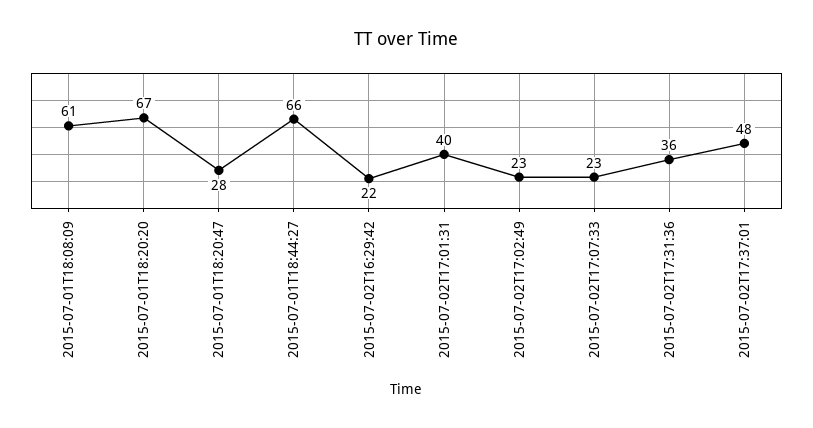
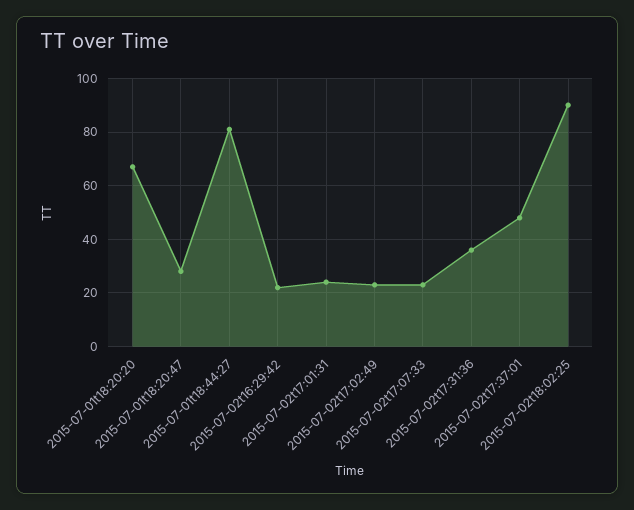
2015-07-01T18:08:09: 61 -> none
2015-07-01T18:44:27: 66 -> 80
2015-07-02T17:01:31: 40 -> 25
2015-07-02t18:02:25: none -> 90

